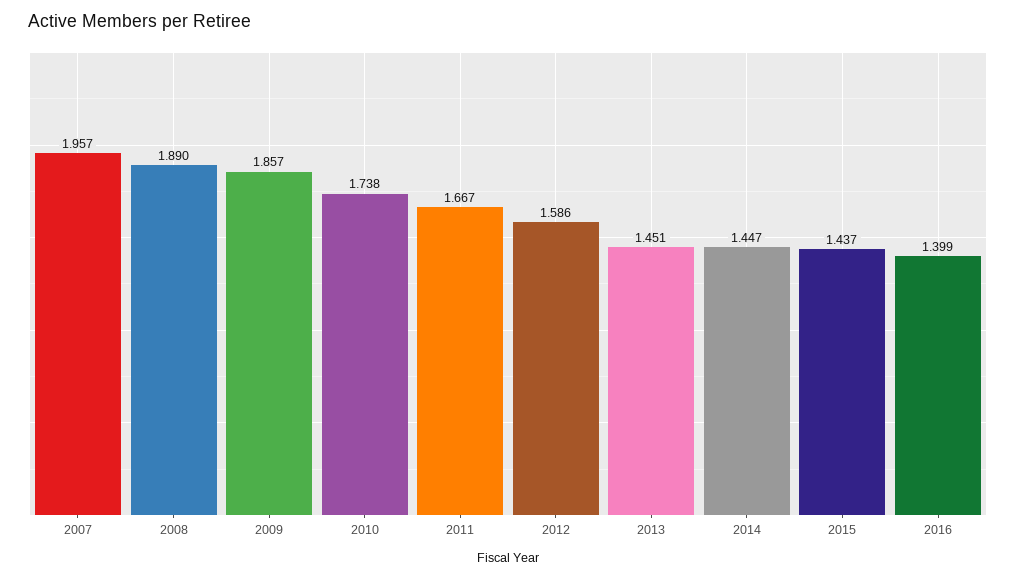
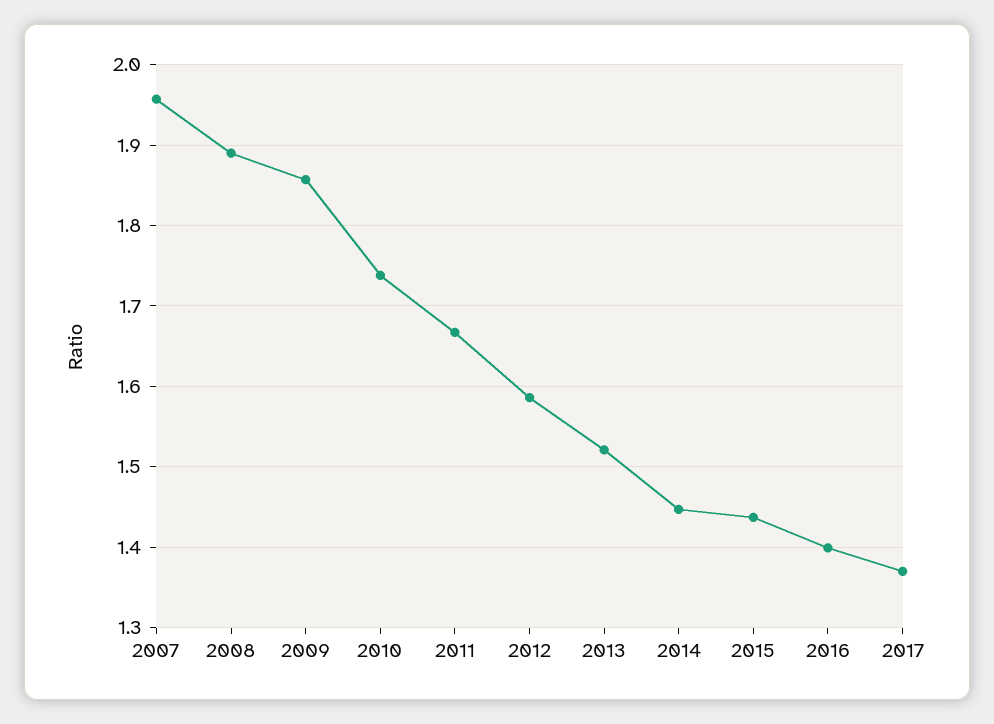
2013: 1.451 -> 1.52
2017: none -> 1.37

